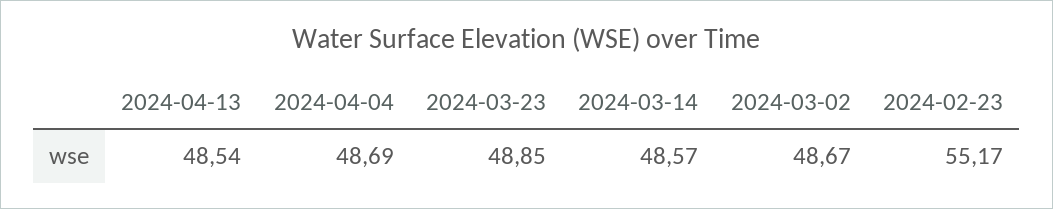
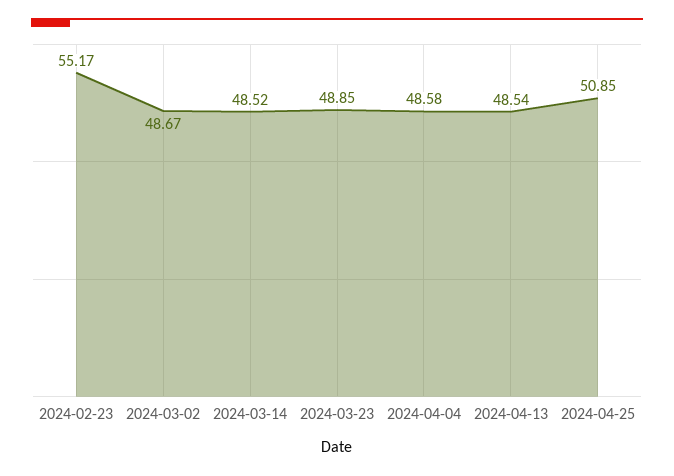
2024-04-04: 48.69 -> 48.58
2024-03-14: 48.57 -> 48.52
2024-04-25: none -> 50.85

